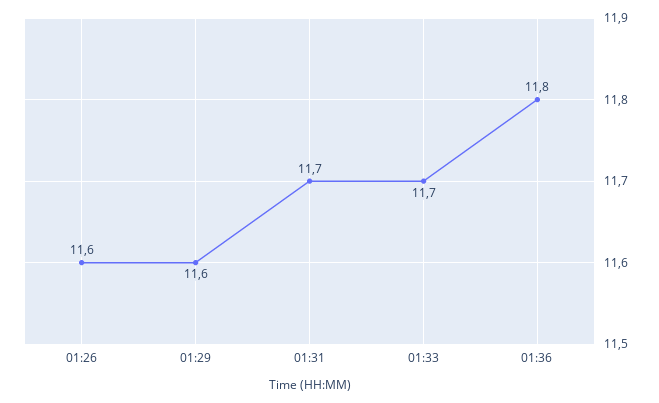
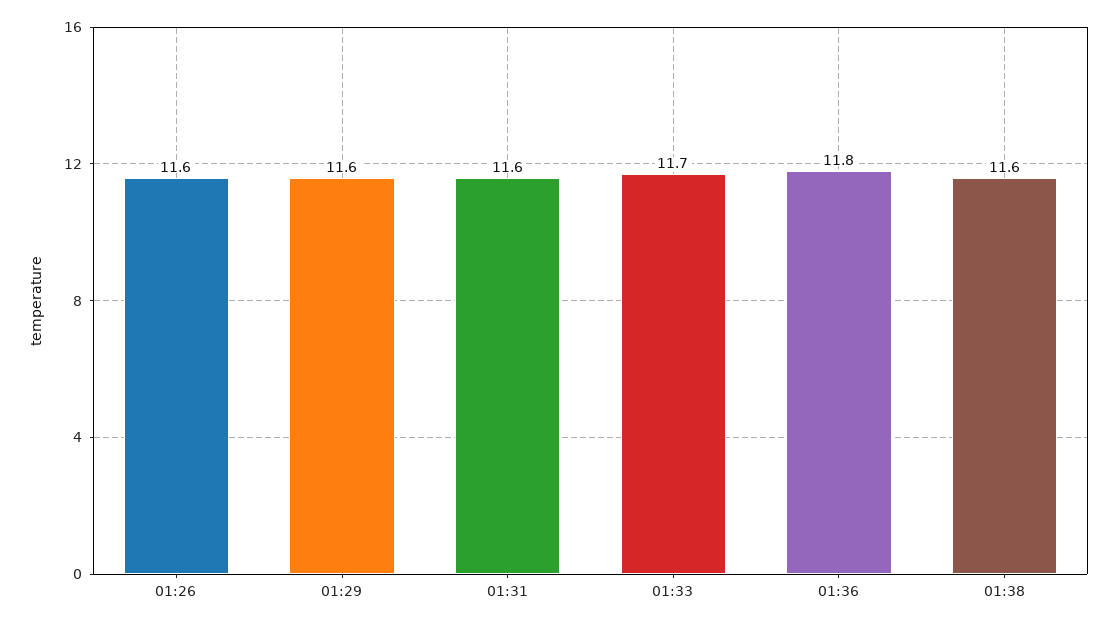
01:31: 11.7 -> 11.6
01:38: none -> 11.6

